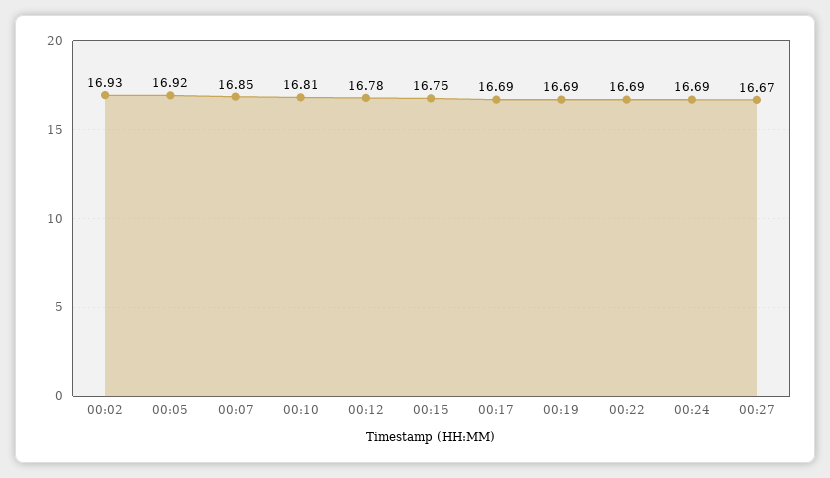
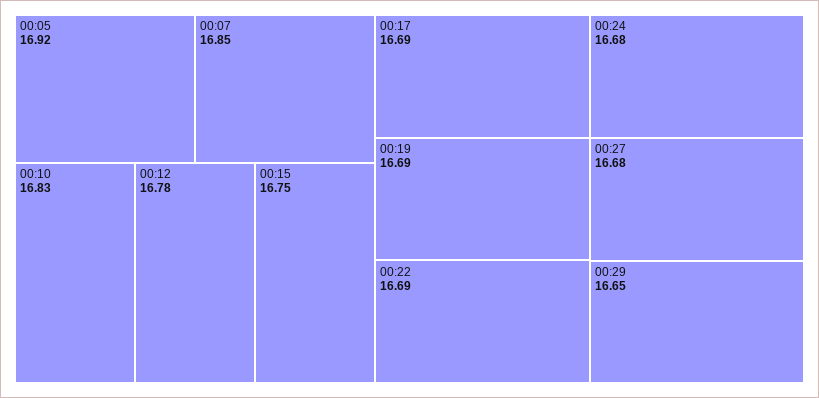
00:02: 16.93 -> none
00:10: 16.81 -> 16.83
00:24: 16.69 -> 16.68
00:27: 16.67 -> 16.68
00:29: none -> 16.65

